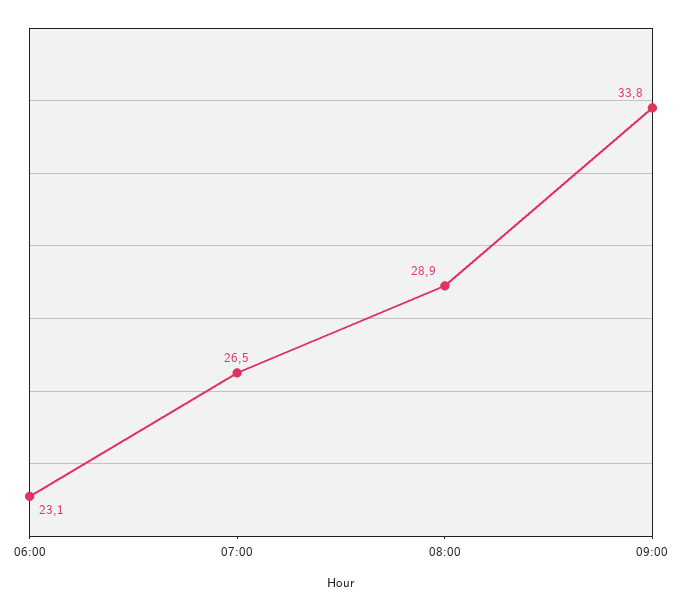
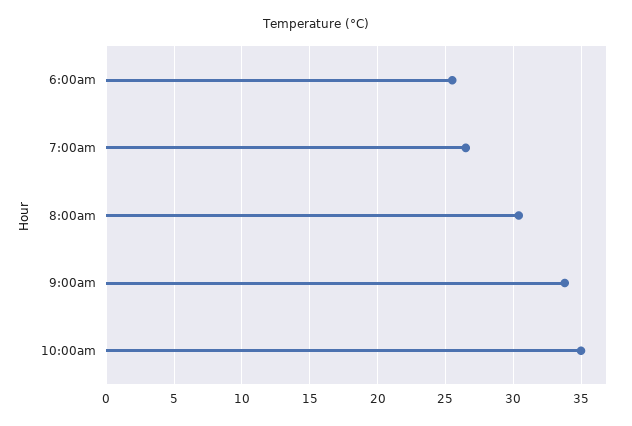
06:00: 23.1 -> 25.5
08:00: 28.9 -> 30.5
10:00am: none -> 35

